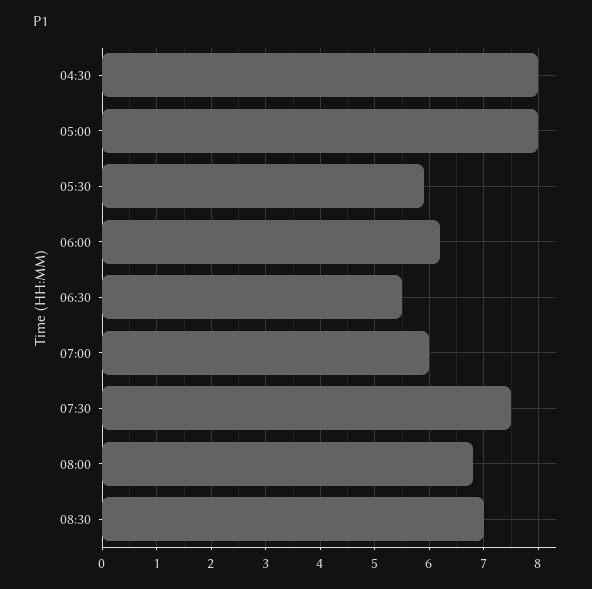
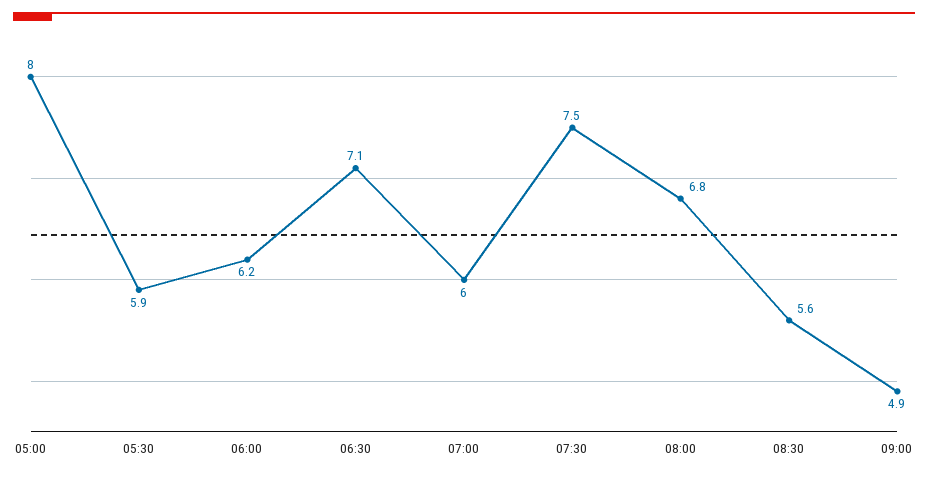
04:30: 8 -> none
06:30: 5.5 -> 7.1
08:30: 7 -> 5.6
09:00: none -> 4.9

